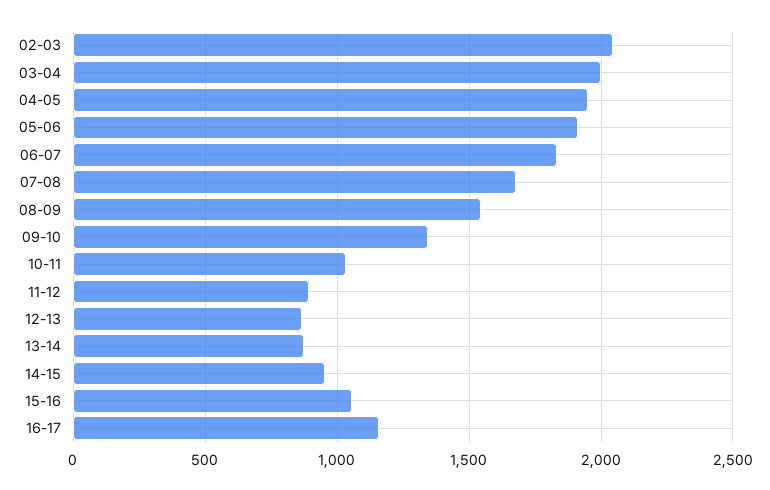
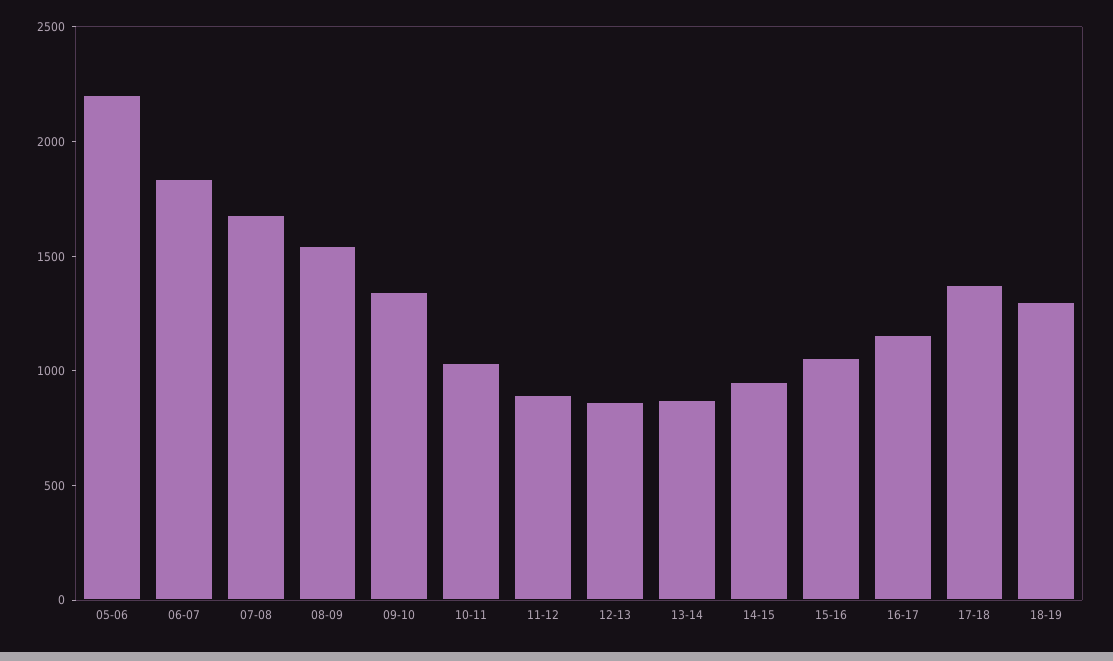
02-03: 2050 -> none
03-04: 2000 -> none
04-05: 1950 -> none
05-06: 1900 -> 2200
17-18: none -> 1400
18-19: none -> 1300

